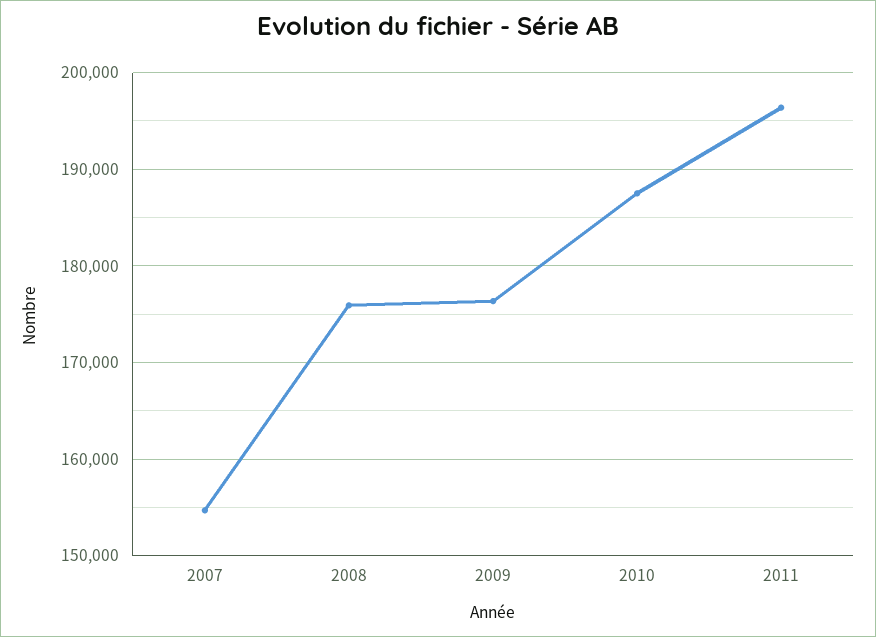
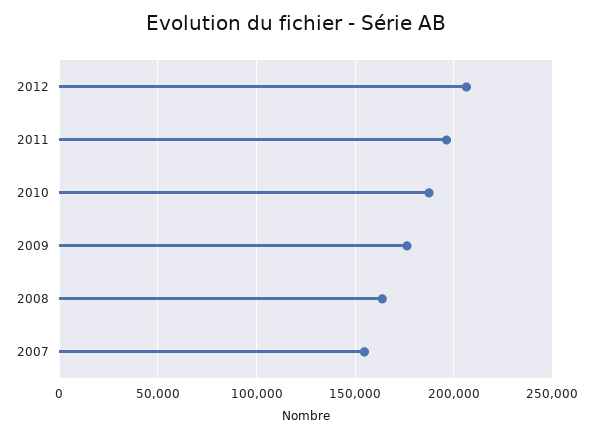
2008: 176000 -> 165000
2012: none -> 205000

